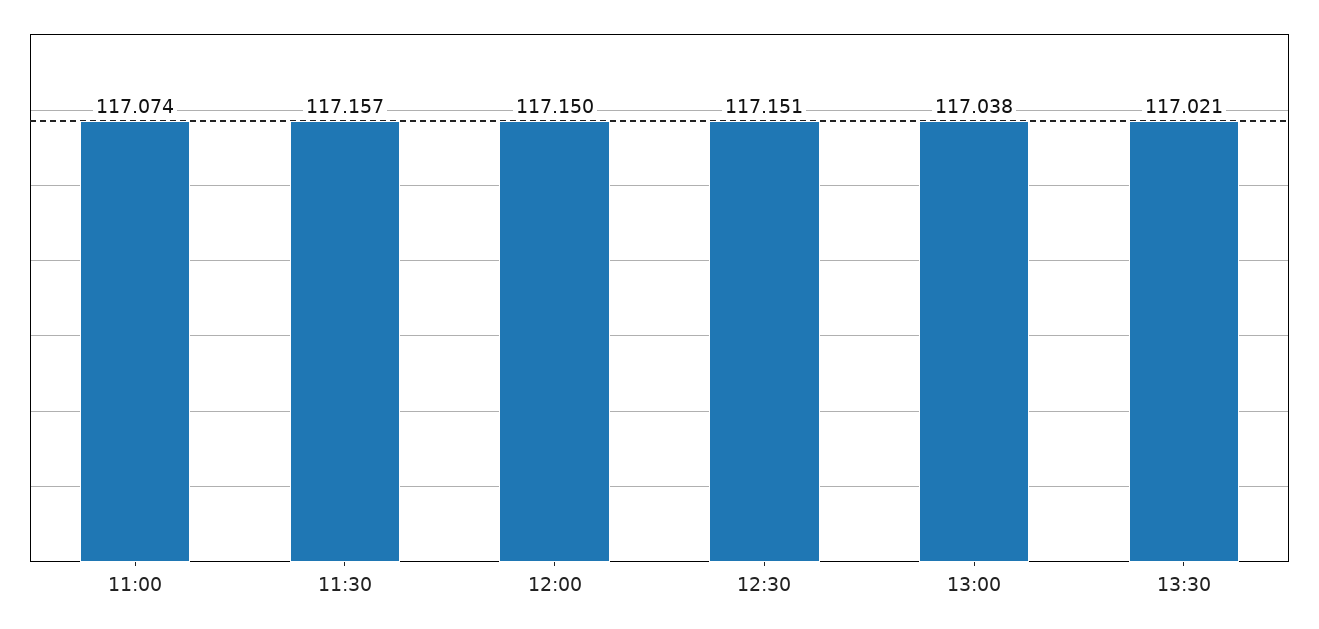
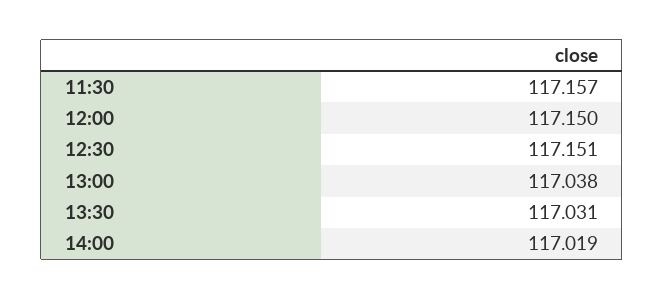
11:00: 117.074 -> none
13:30: 117.021 -> 117.031
14:00: none -> 117.019

